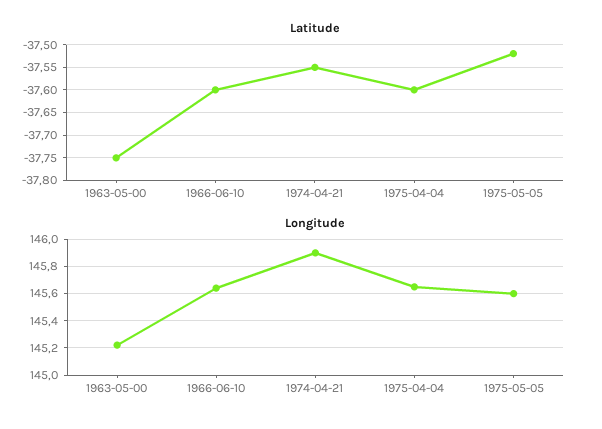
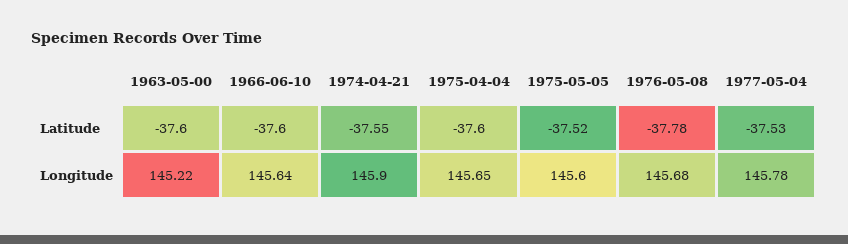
Latitude, 1963-05-00: -37.75 -> -37.6
Latitude, 1976-05-08: none -> -37.78
Latitude, 1977-05-04: none -> -37.53
Longitude, 1976-05-08: none -> 145.68
Longitude, 1977-05-04: none -> 145.78

